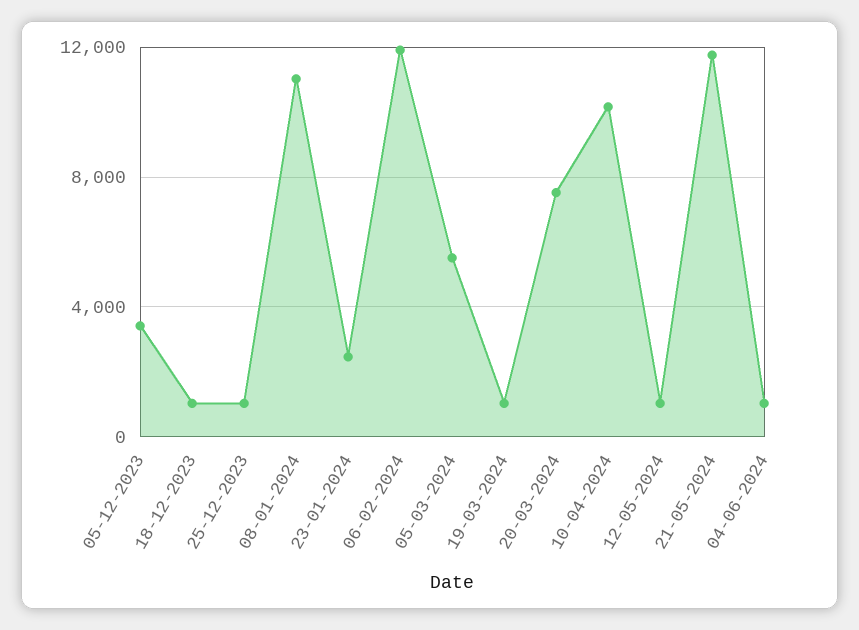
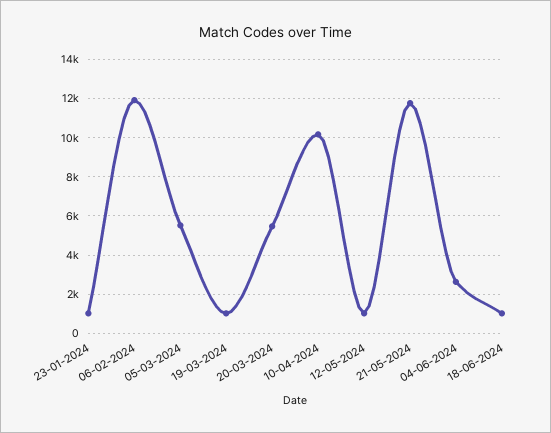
05-12-2023: 3500 -> none
18-12-2023: 1000 -> none
25-12-2023: 1000 -> none
08-01-2024: 11000 -> none
23-01-2024: 2500 -> 1000
20-03-2024: 7500 -> 5500
04-06-2024: 1000 -> 2500
18-06-2024: none -> 1000

